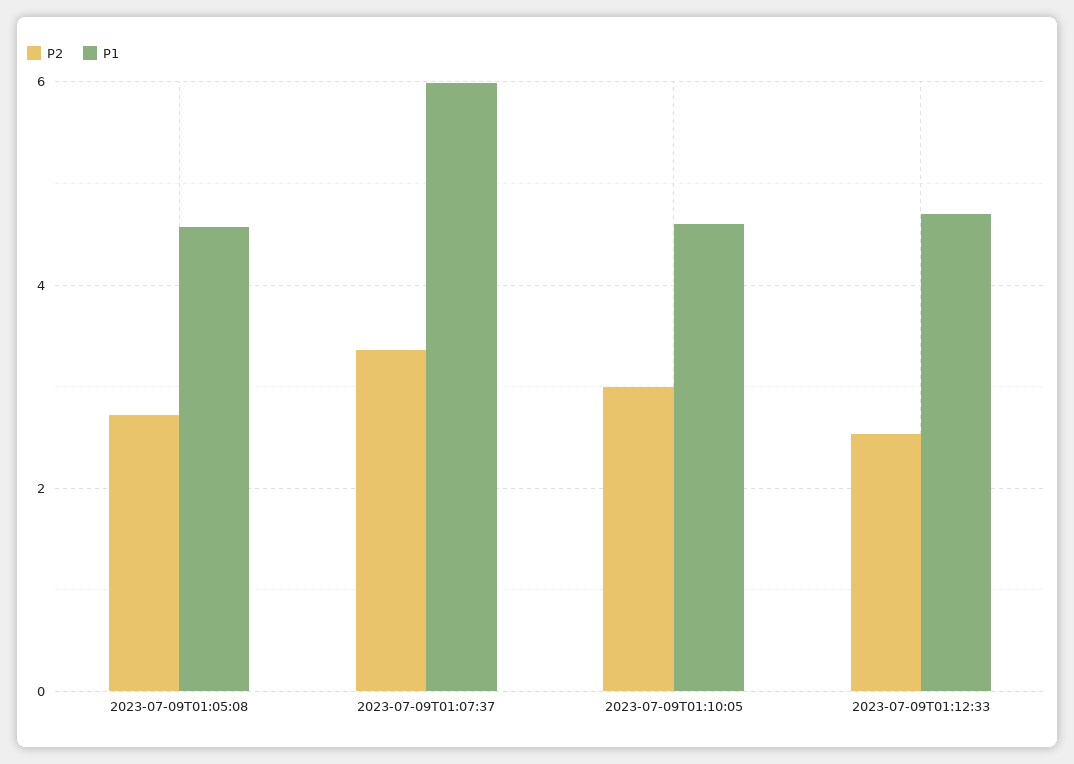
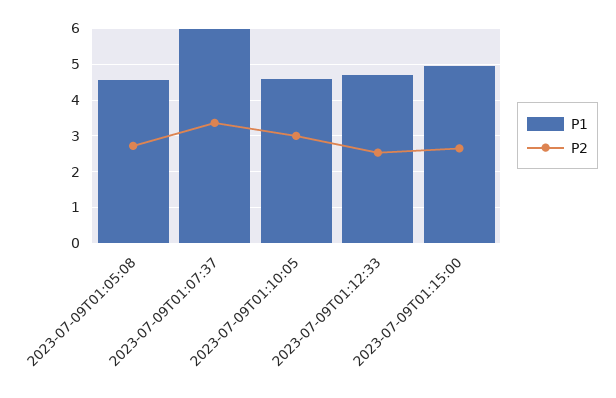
P1, 2023-07-09T01:15:00: none -> 5
P2, 2023-07-09T01:15:00: none -> 2.6

